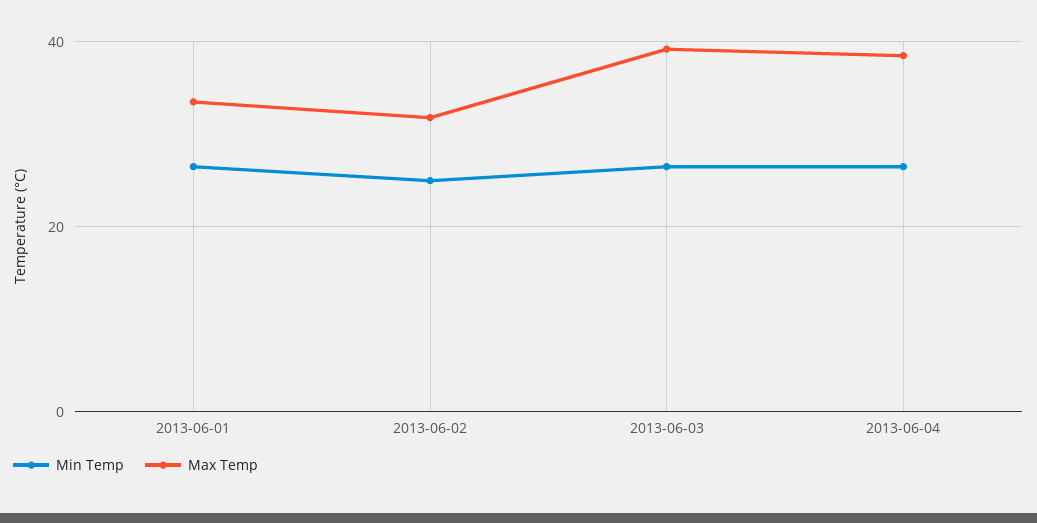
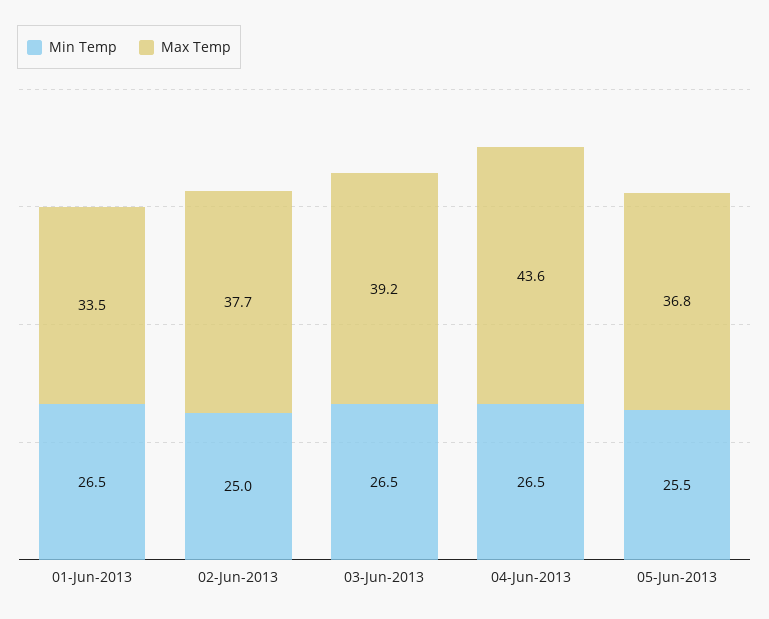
Max Temp, 2013-06-02: 32 -> 37.7
Max Temp, 2013-06-04: 38 -> 43.6
Min Temp, 05-Jun-2013: none -> 25.5
Max Temp, 05-Jun-2013: none -> 36.8

